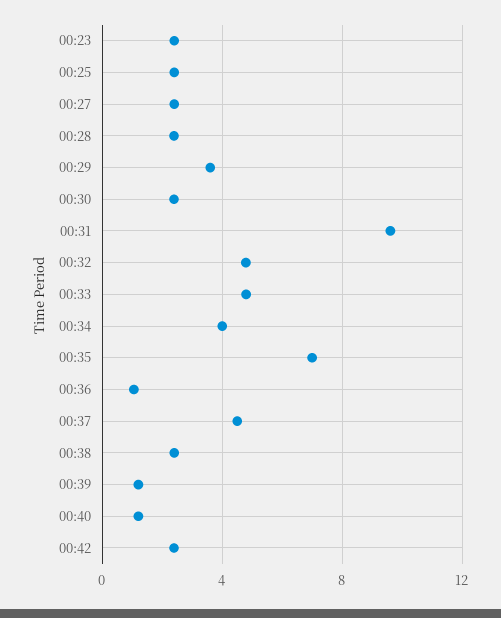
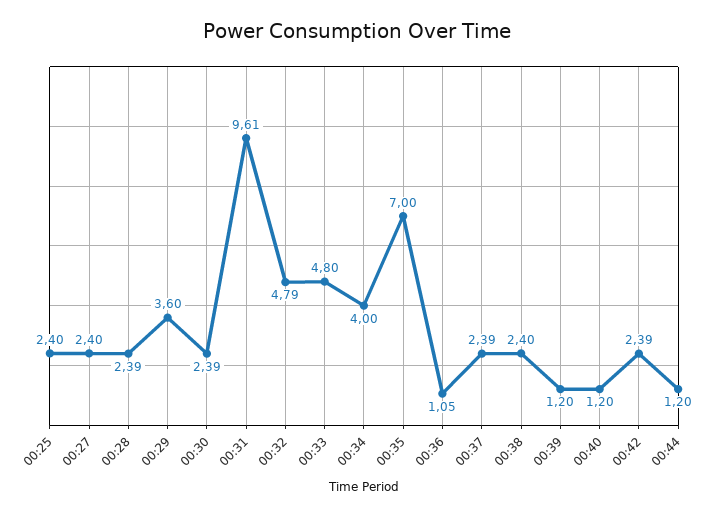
00:23: 2.5 -> none
00:37: 4.5 -> 2.39
00:44: none -> 1.2

